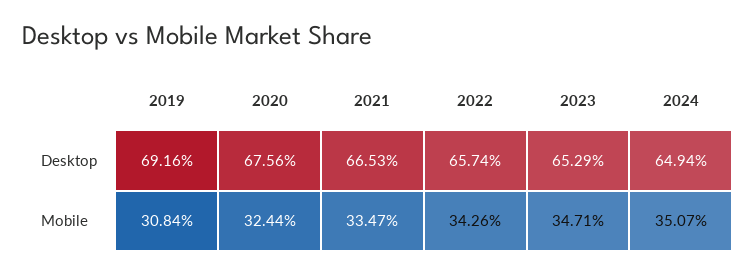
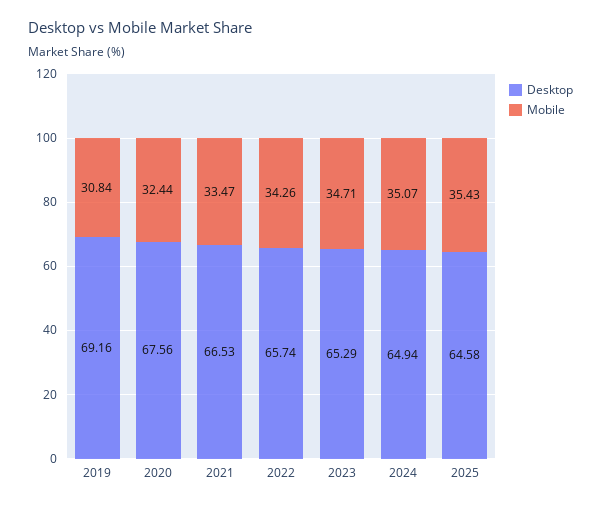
Desktop, 2025: none -> 64.58
Mobile, 2025: none -> 35.43

